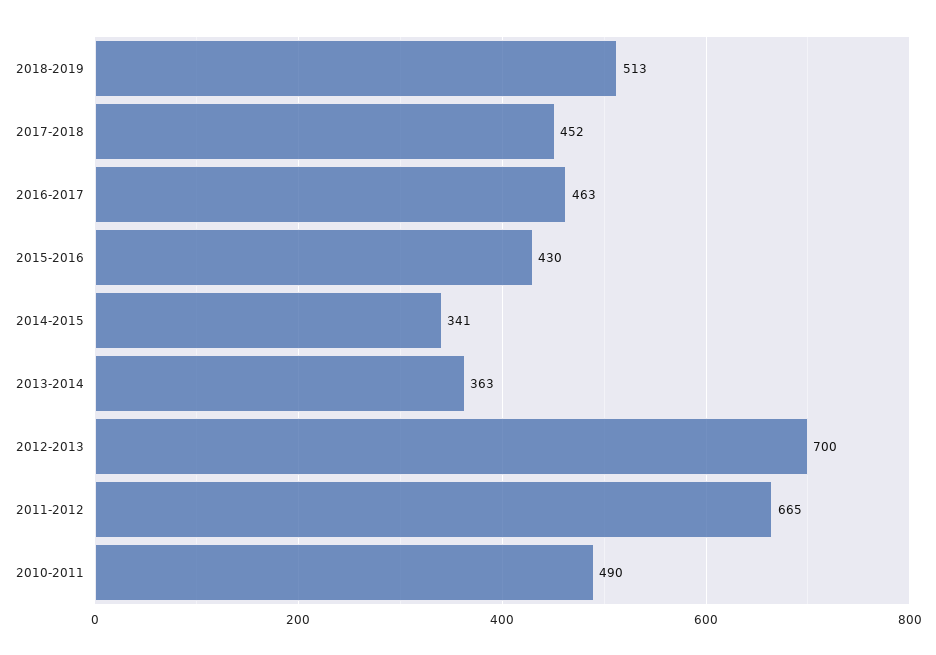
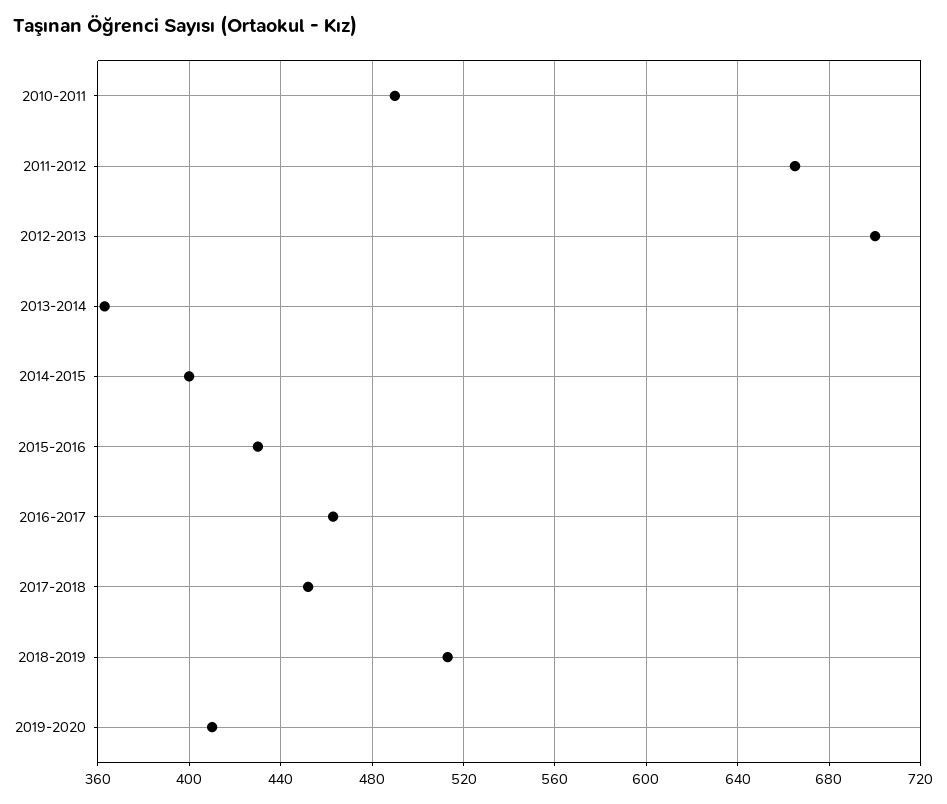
2014-2015: 341 -> 400
2019-2020: none -> 410

